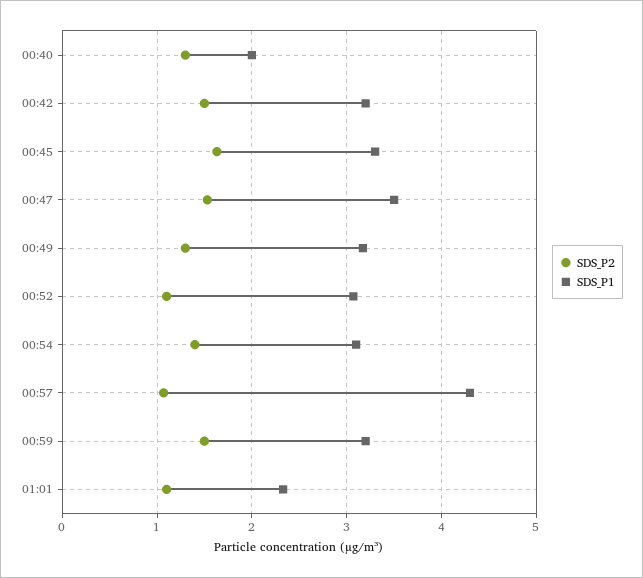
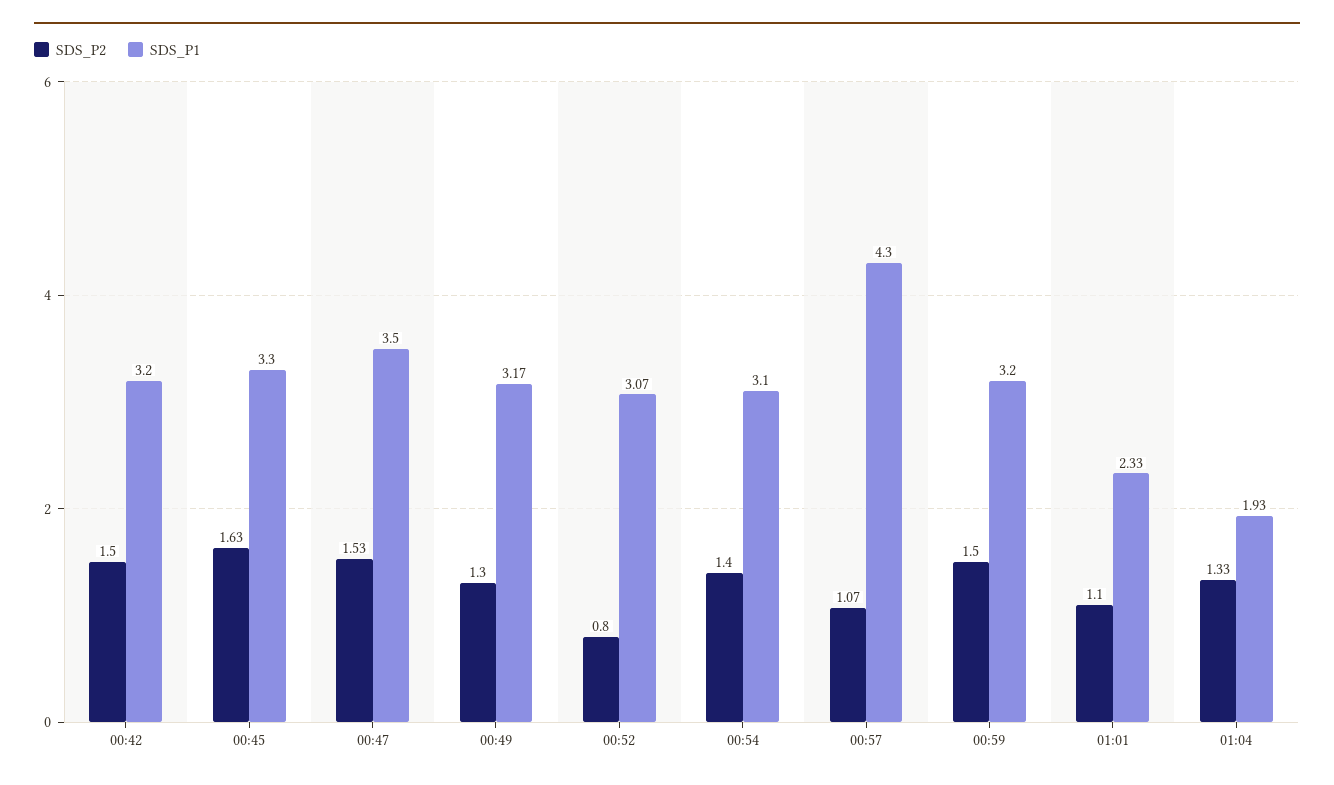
SDS_P2, 00:40: 1.3 -> none
SDS_P1, 00:40: 2 -> none
SDS_P2, 00:52: 1.1 -> 0.8
SDS_P2, 01:04: none -> 1.33
SDS_P1, 01:04: none -> 1.93

